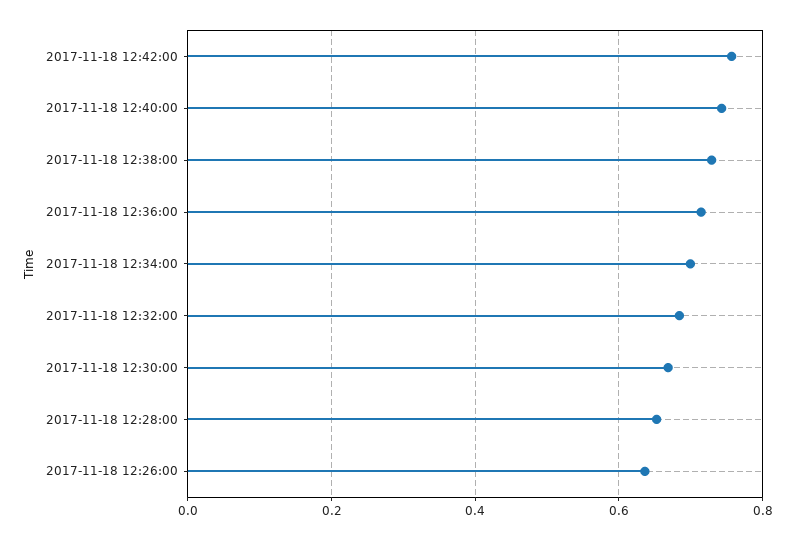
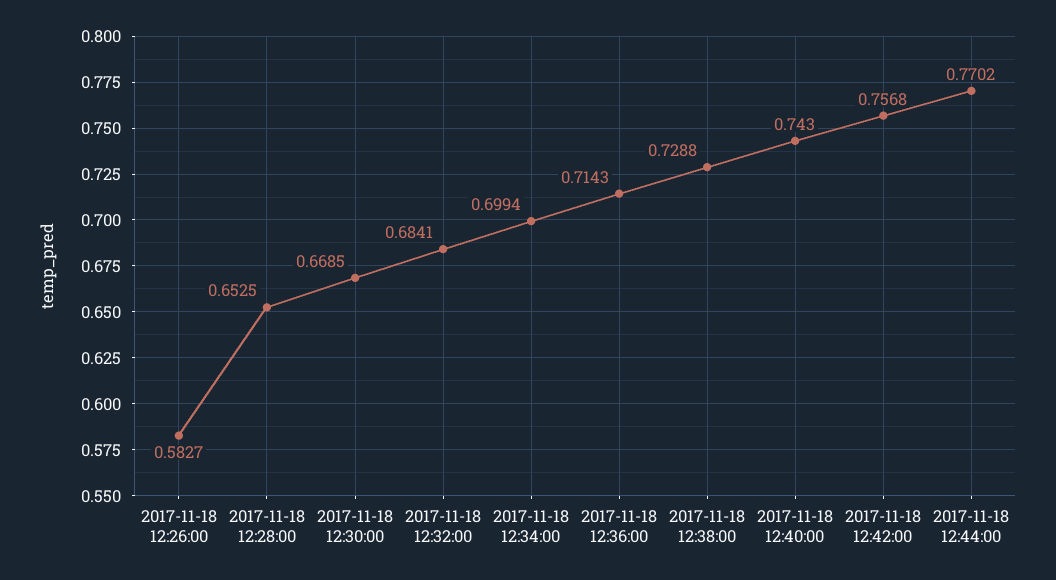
2017-11-18 12:26:00: 0.64 -> 0.5827
2017-11-18 12:44:00: none -> 0.7702

